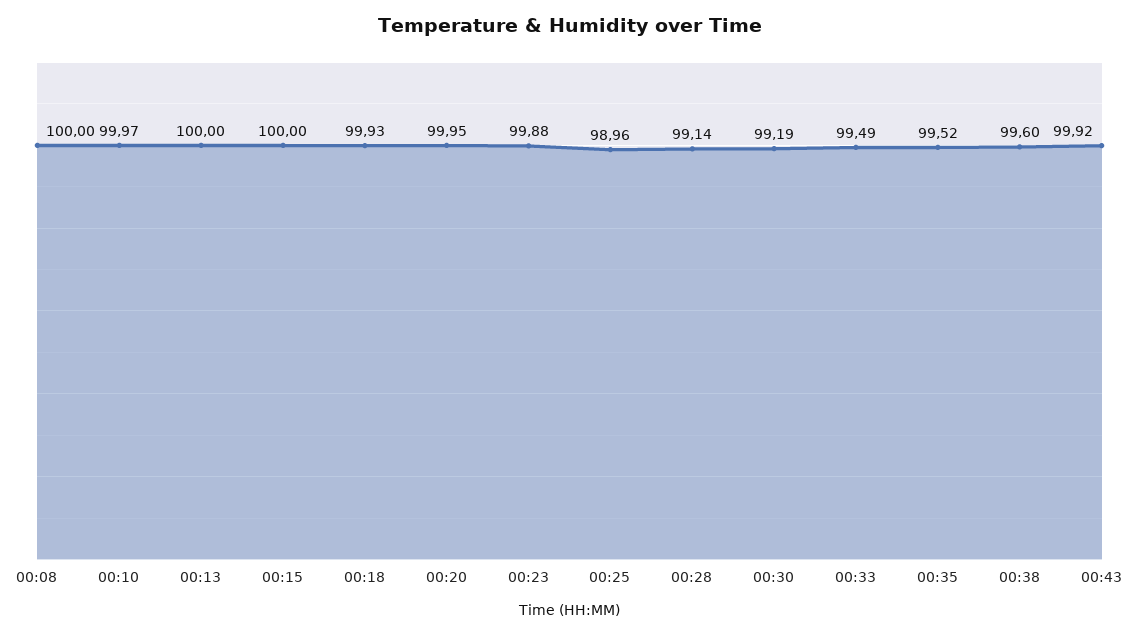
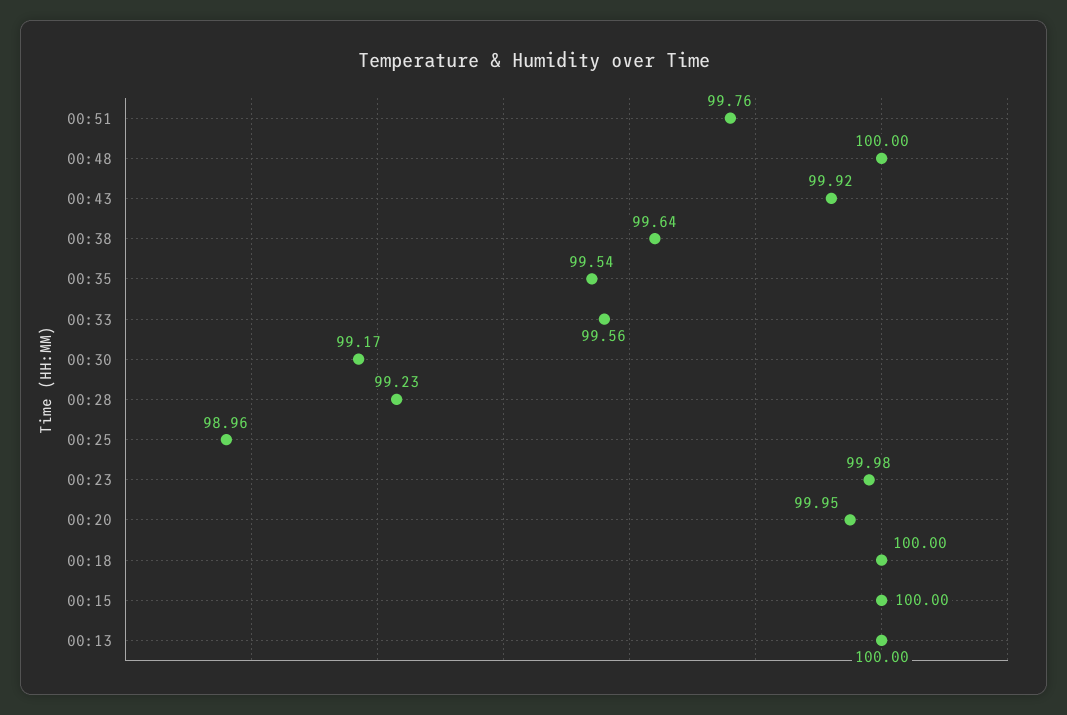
00:08: 100 -> none
00:10: 99.97 -> none
00:18: 99.93 -> 100
00:23: 99.88 -> 99.98
00:28: 99.14 -> 99.23
00:30: 99.19 -> 99.17
00:33: 99.49 -> 99.56
00:35: 99.52 -> 99.54
00:38: 99.6 -> 99.64
00:51: none -> 99.76
00:48: none -> 100

